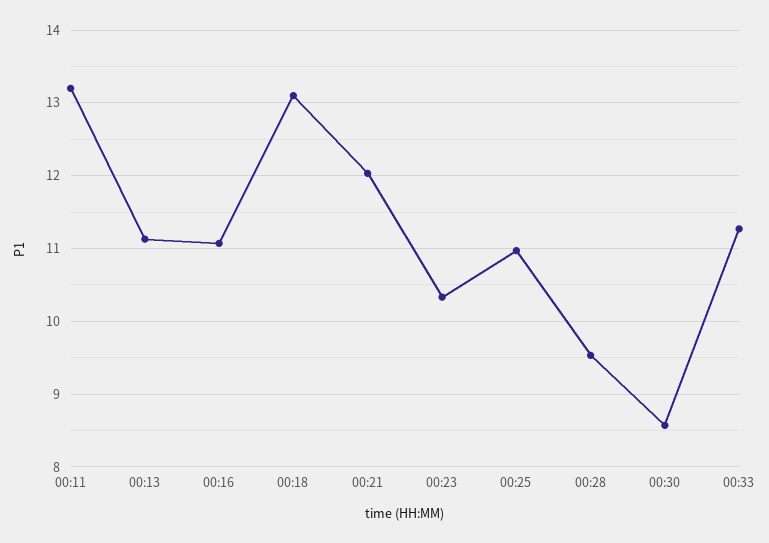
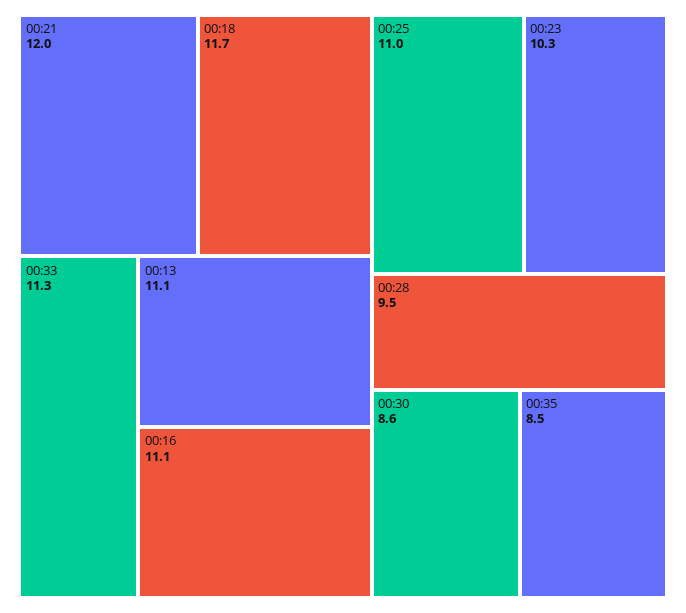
00:11: 13.2 -> none
00:18: 13.1 -> 11.7
00:35: none -> 8.5

